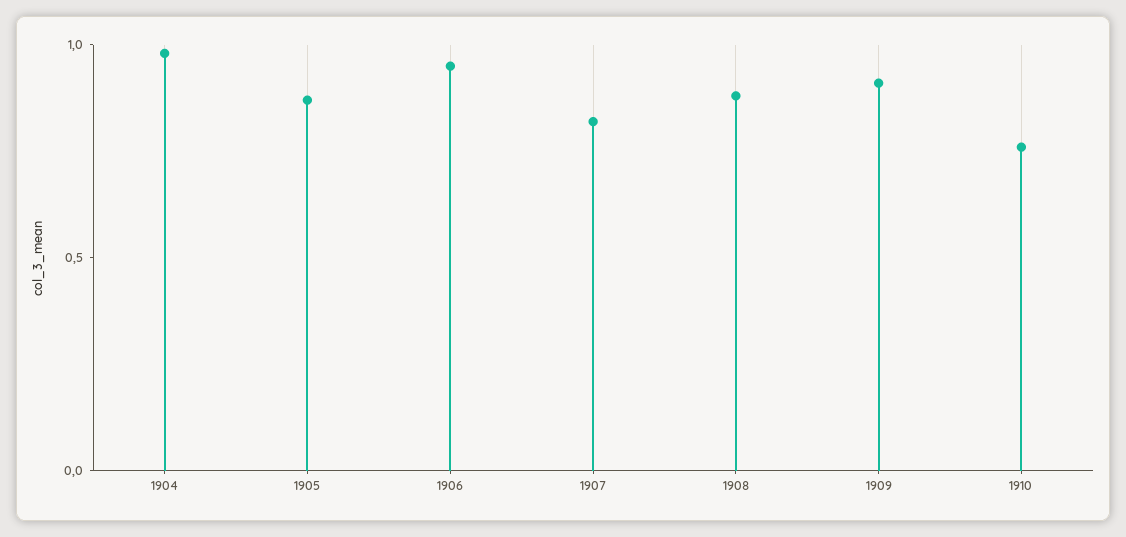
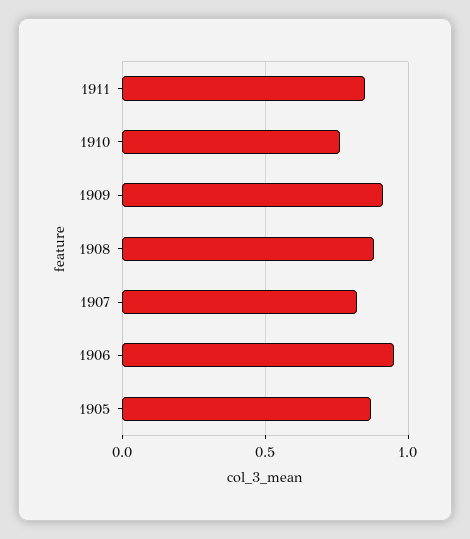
1904: 1 -> none
1911: none -> 0.85

